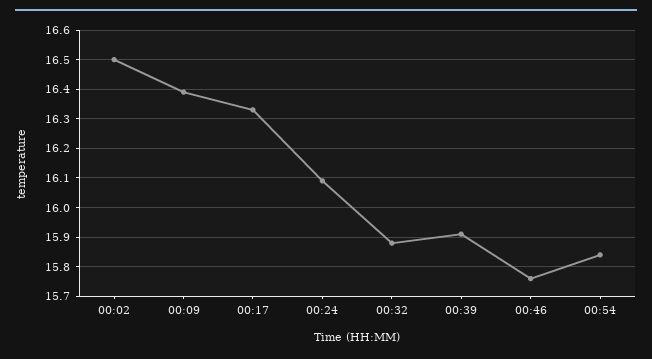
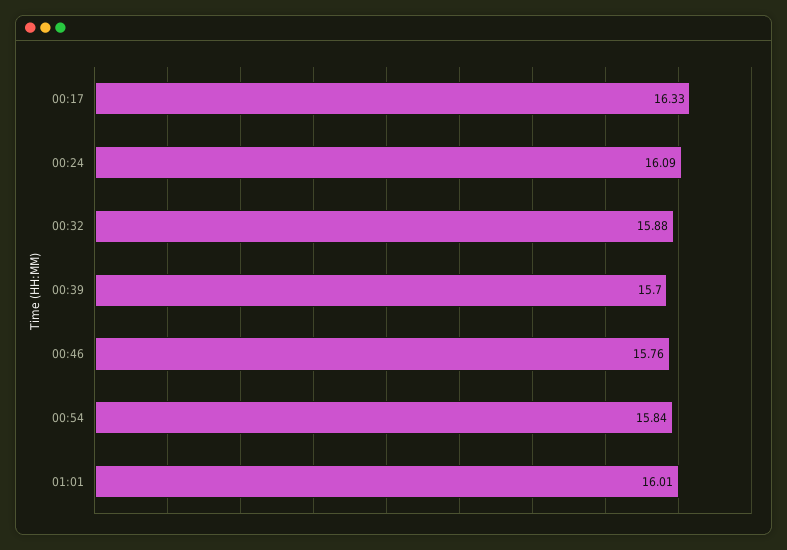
00:02: 16.5 -> none
00:09: 16.4 -> none
00:39: 15.9 -> 15.7
01:01: none -> 16.01

